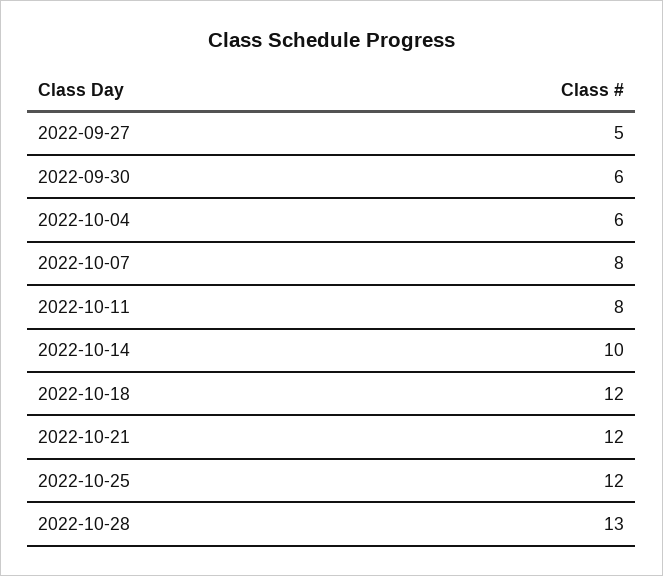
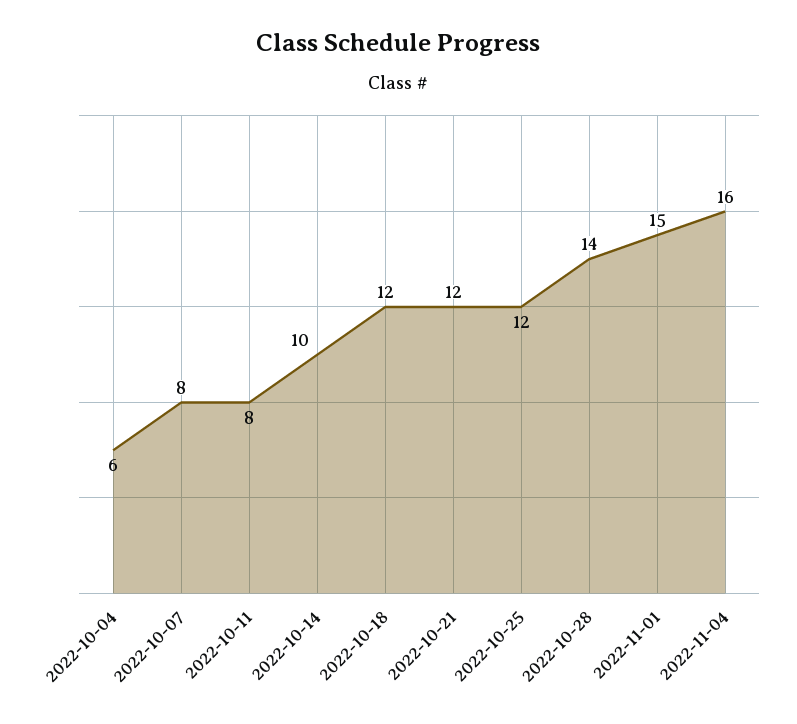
2022-09-27: 5 -> none
2022-09-30: 6 -> none
2022-10-28: 13 -> 14
2022-11-01: none -> 15
2022-11-04: none -> 16

